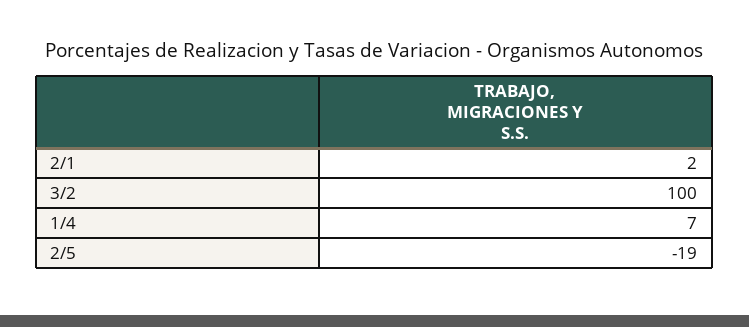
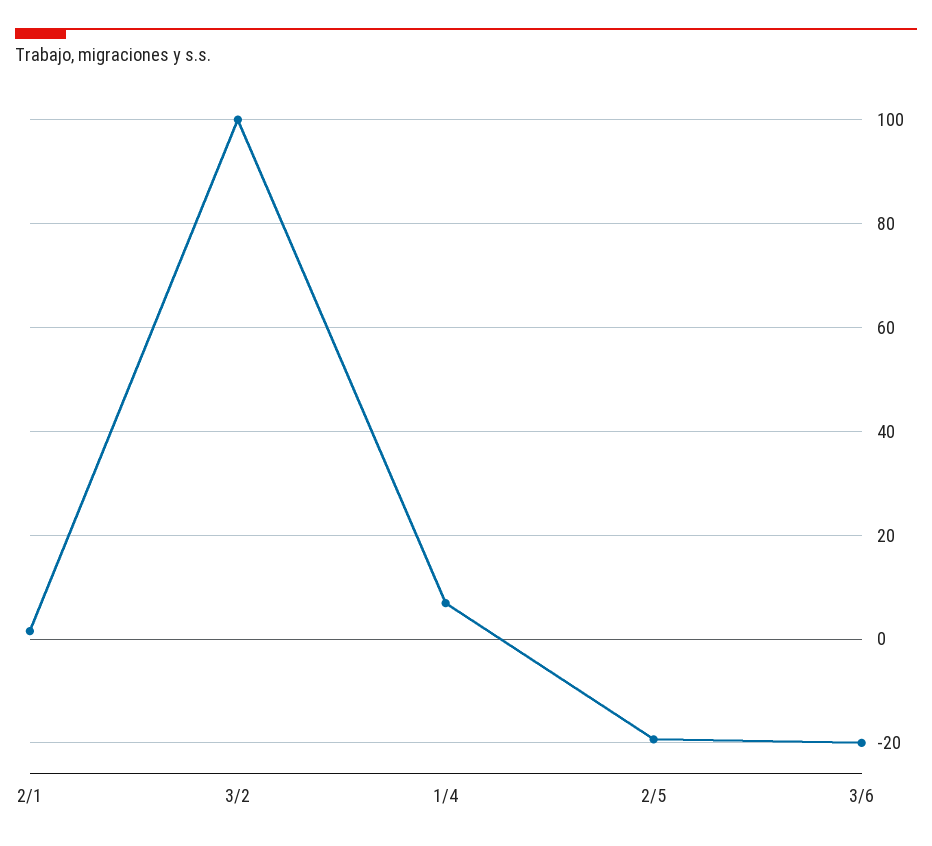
3/6: none -> -20

